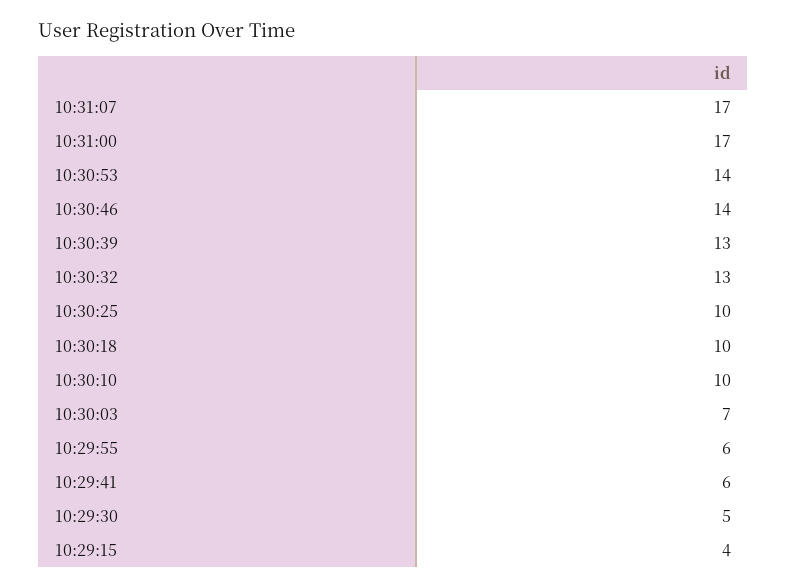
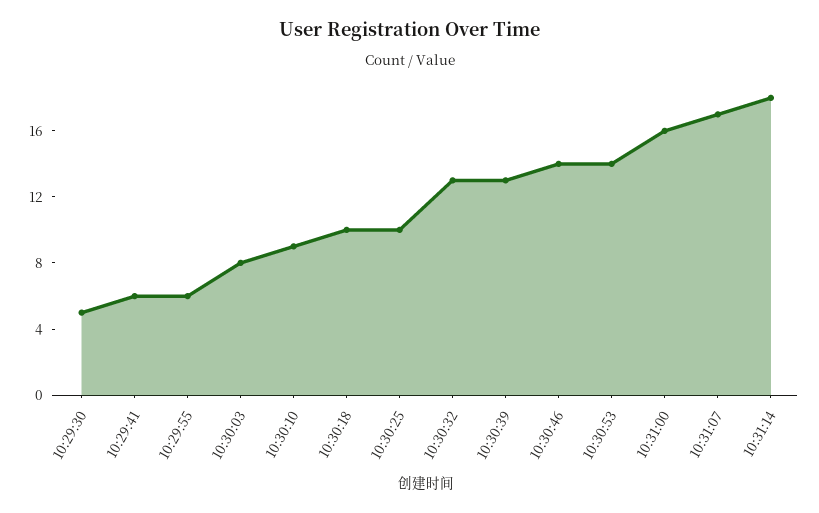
10:31:00: 17 -> 16
10:30:10: 10 -> 9
10:30:03: 7 -> 8
10:29:15: 4 -> none
10:31:14: none -> 18

